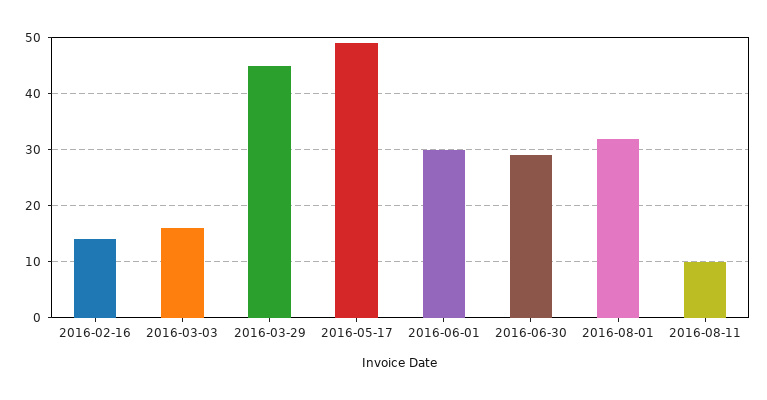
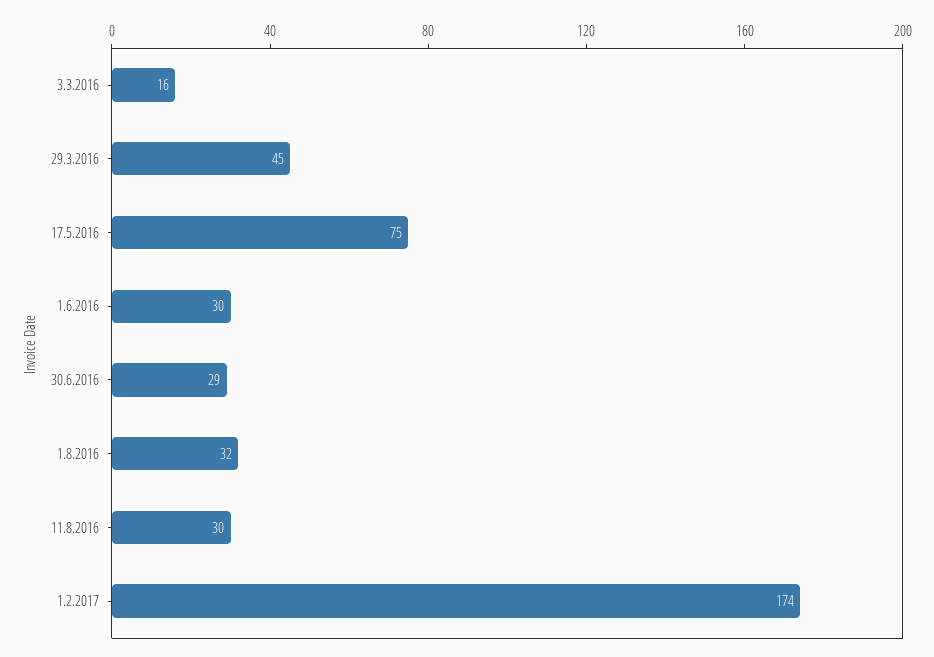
2016-02-16: 15 -> none
2016-05-17: 50 -> 75
2016-08-11: 10 -> 30
1.2.2017: none -> 174

